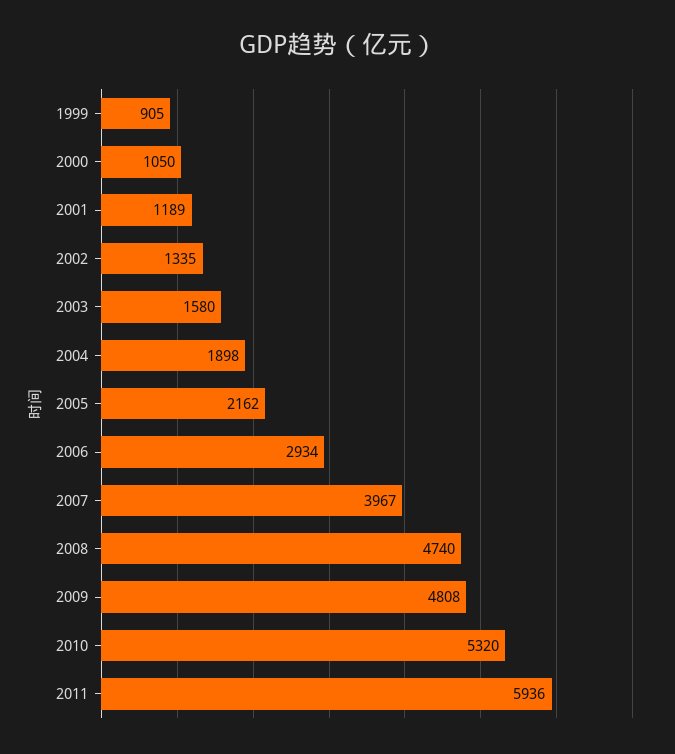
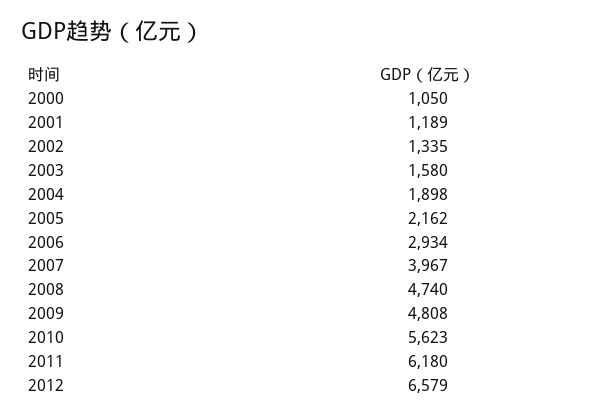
1999: 905 -> none
2010: 5320 -> 5623
2011: 5936 -> 6180
2012: none -> 6579

